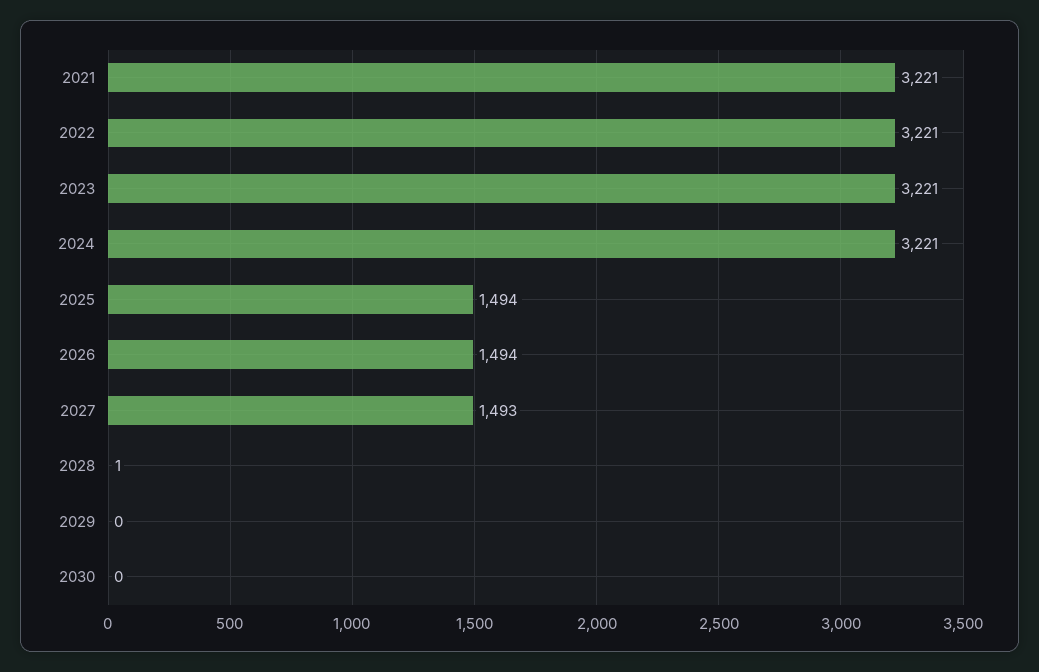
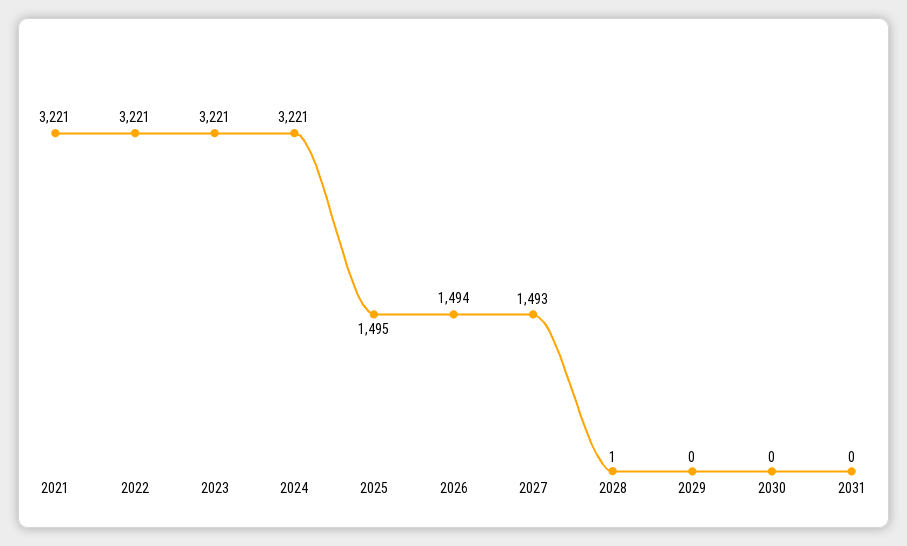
2025: 1494 -> 1495
2031: none -> 0

